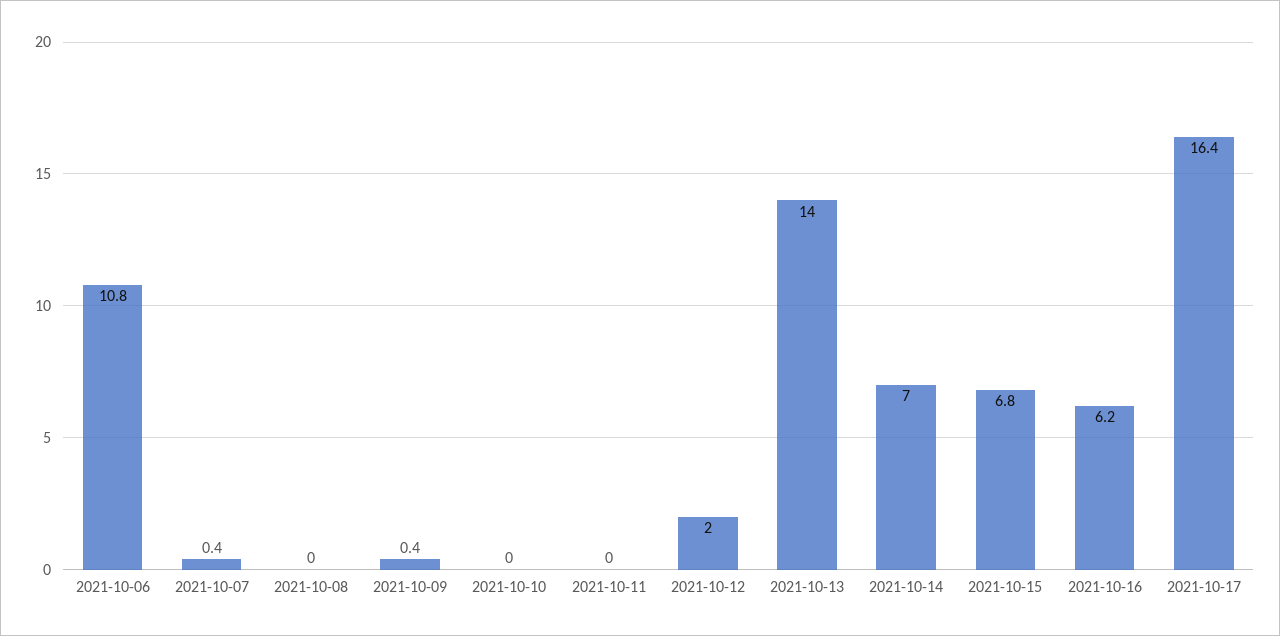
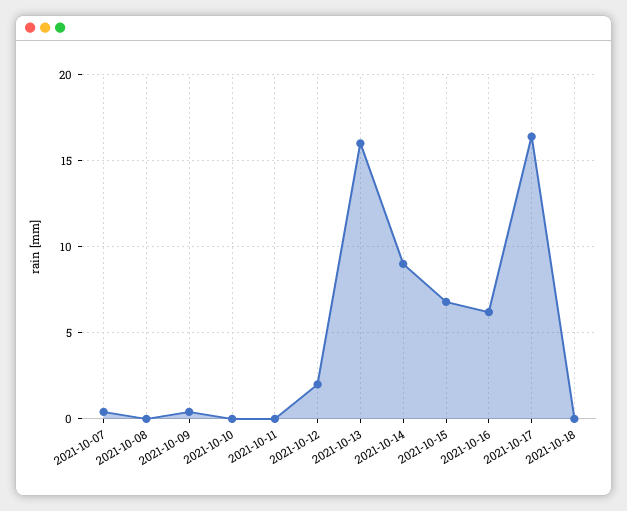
2021-10-06: 10.8 -> none
2021-10-13: 14 -> 16
2021-10-14: 7 -> 9
2021-10-18: none -> 0

